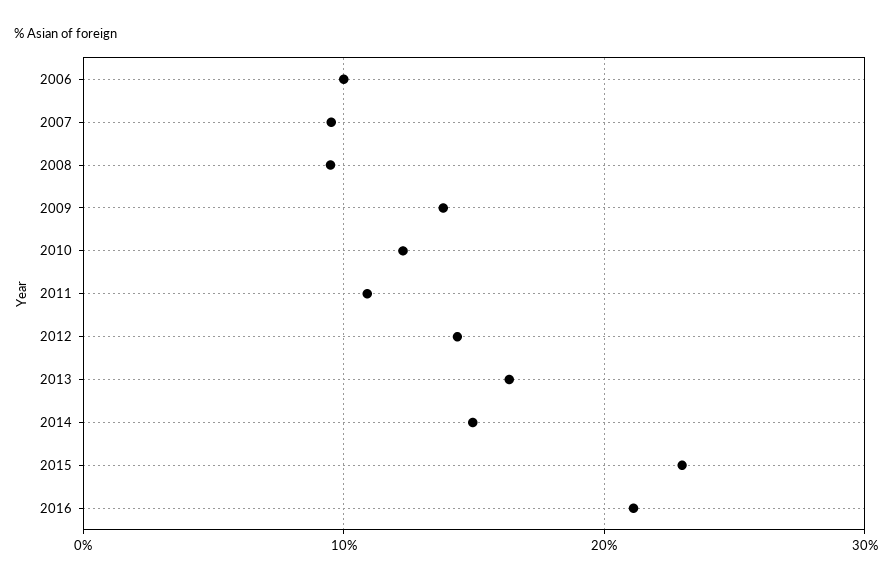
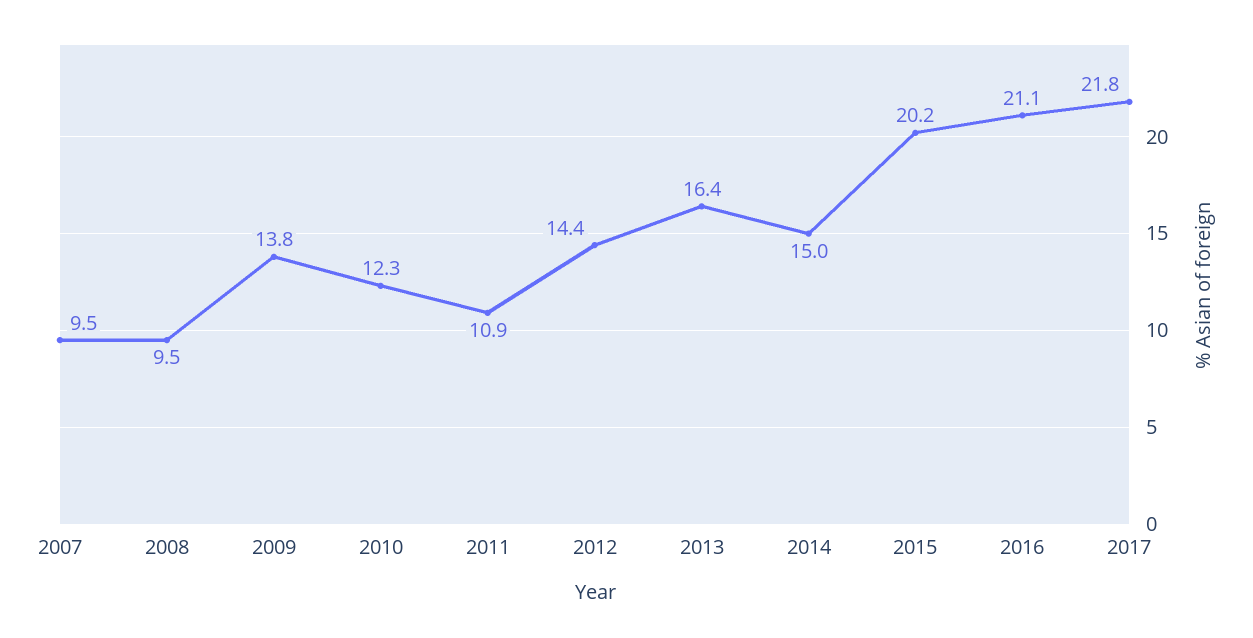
2006: 10 -> none
2015: 23 -> 20.2
2017: none -> 21.8

